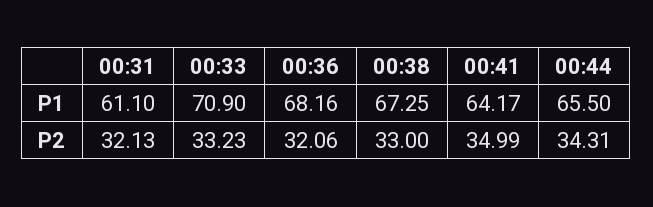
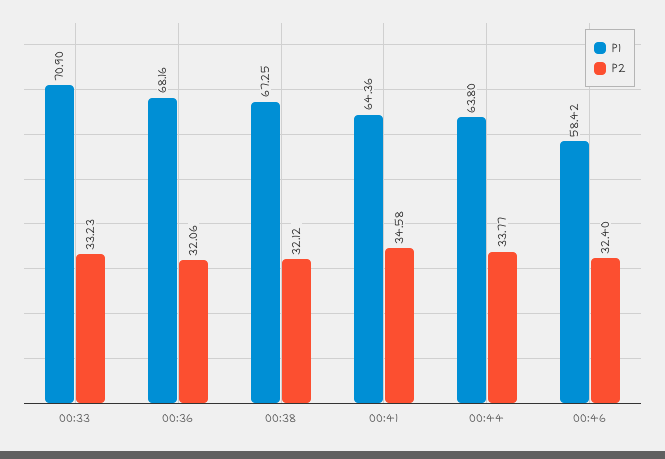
P1, 00:31: 61.1 -> none
P1, 00:41: 64.17 -> 64.36
P1, 00:44: 65.5 -> 63.8
P2, 00:31: 32.13 -> none
P2, 00:38: 33 -> 32.12
P2, 00:41: 34.99 -> 34.58
P2, 00:44: 34.31 -> 33.77
P1, 00:46: none -> 58.42
P2, 00:46: none -> 32.4

